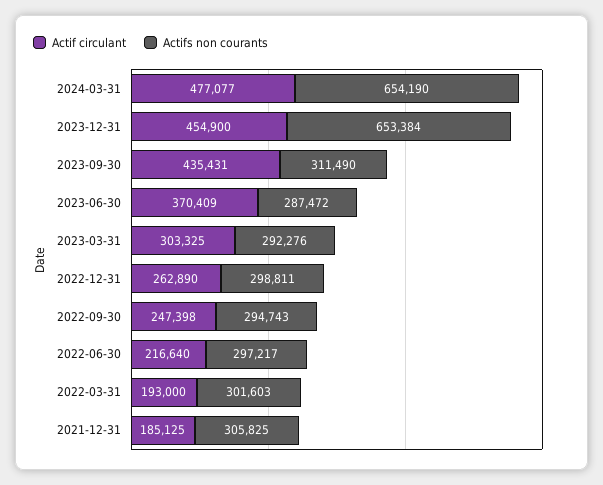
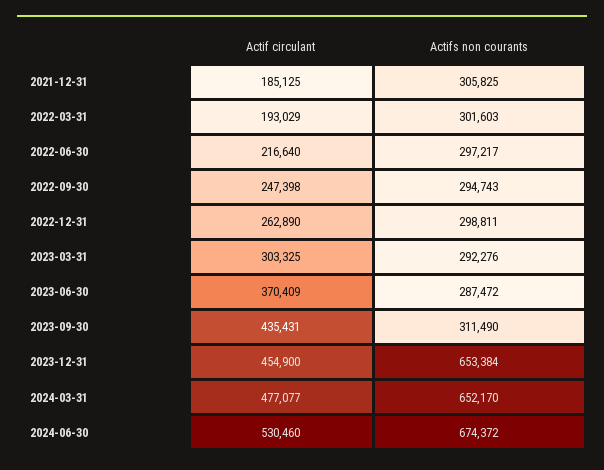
Actifs non courants, 2024-03-31: 654190 -> 652170
Actif circulant, 2022-03-31: 193000 -> 193029
Actif circulant, 2024-06-30: none -> 530460
Actifs non courants, 2024-06-30: none -> 674372

